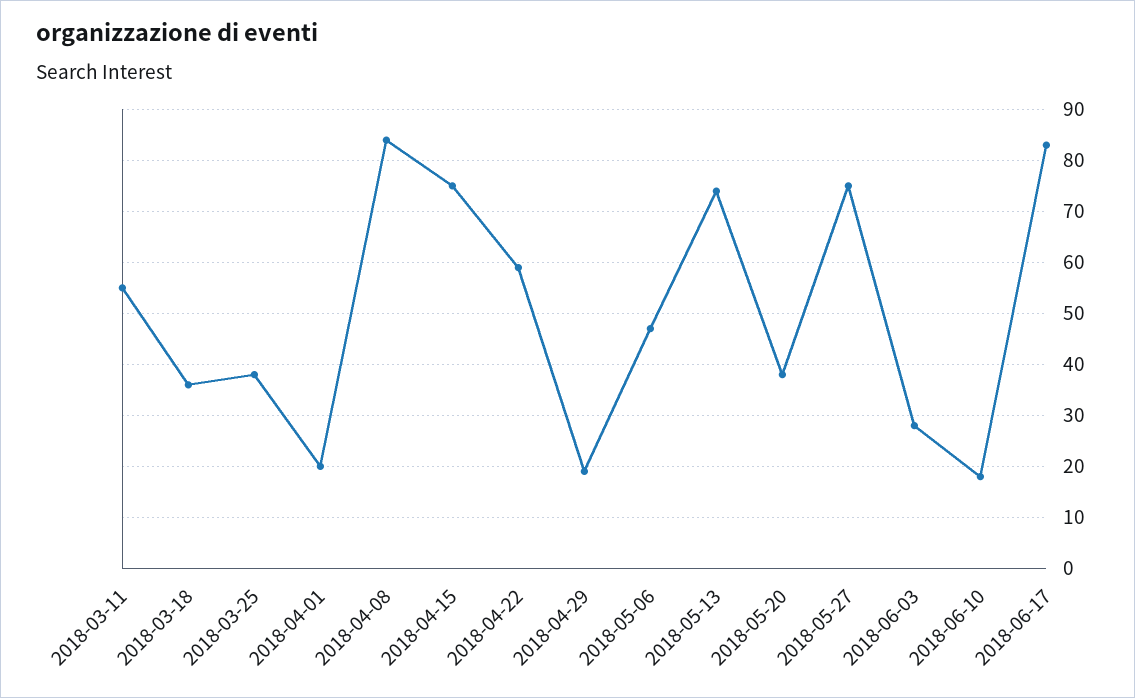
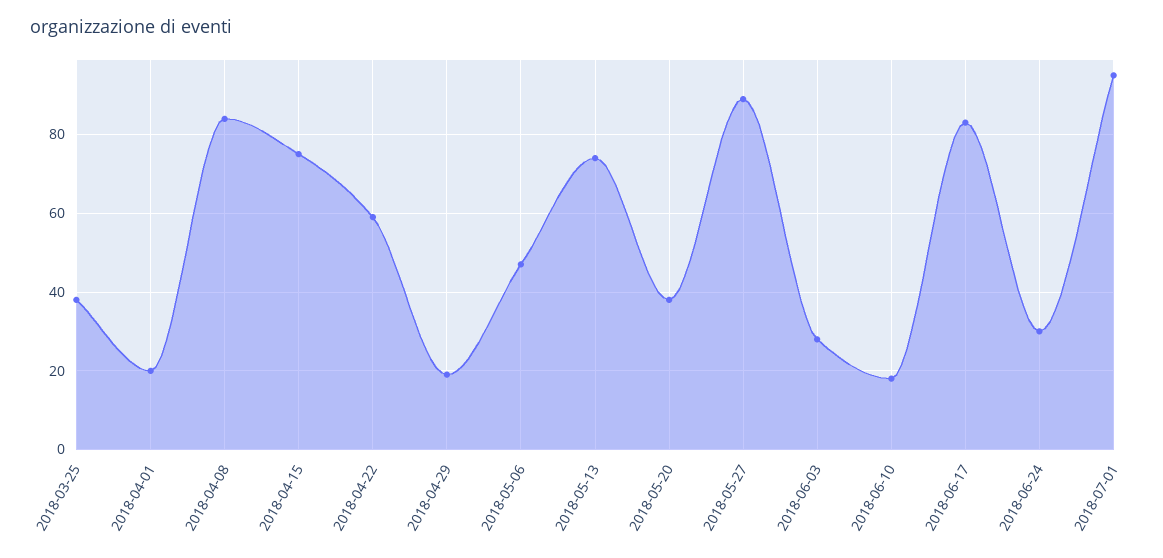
2018-03-11: 55 -> none
2018-03-18: 35 -> none
2018-05-27: 75 -> 90
2018-06-24: none -> 30
2018-07-01: none -> 95

